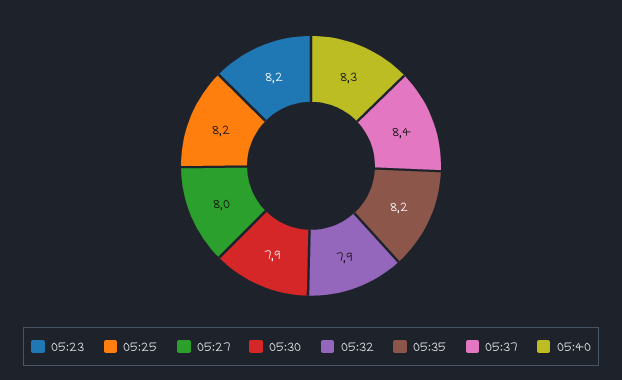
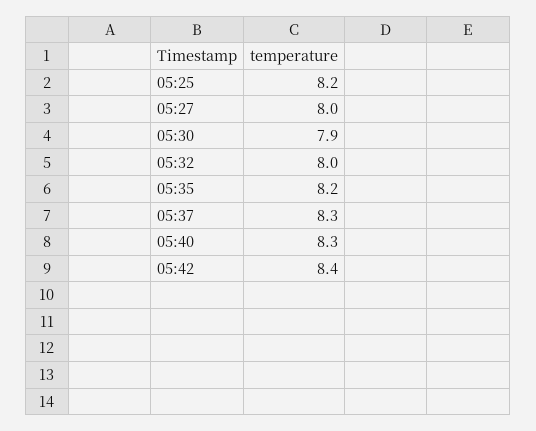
05:23: 8.2 -> none
05:32: 7.9 -> 8
05:37: 8.4 -> 8.3
05:42: none -> 8.4

